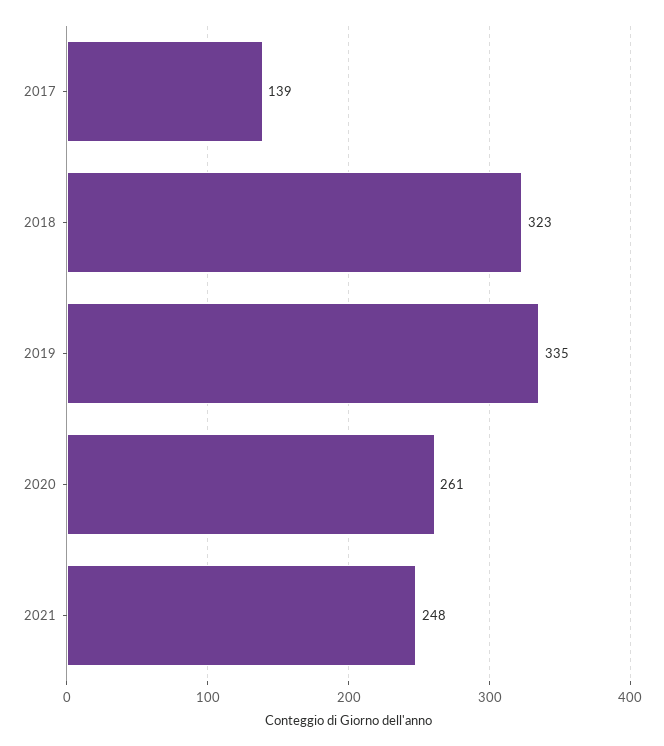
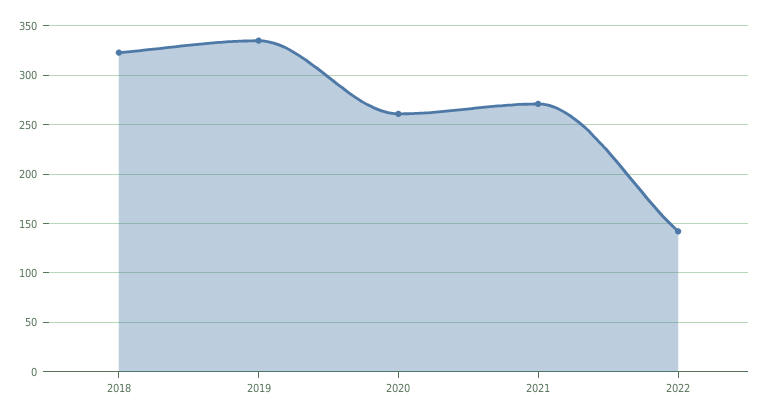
2017: 139 -> none
2021: 248 -> 270
2022: none -> 140

